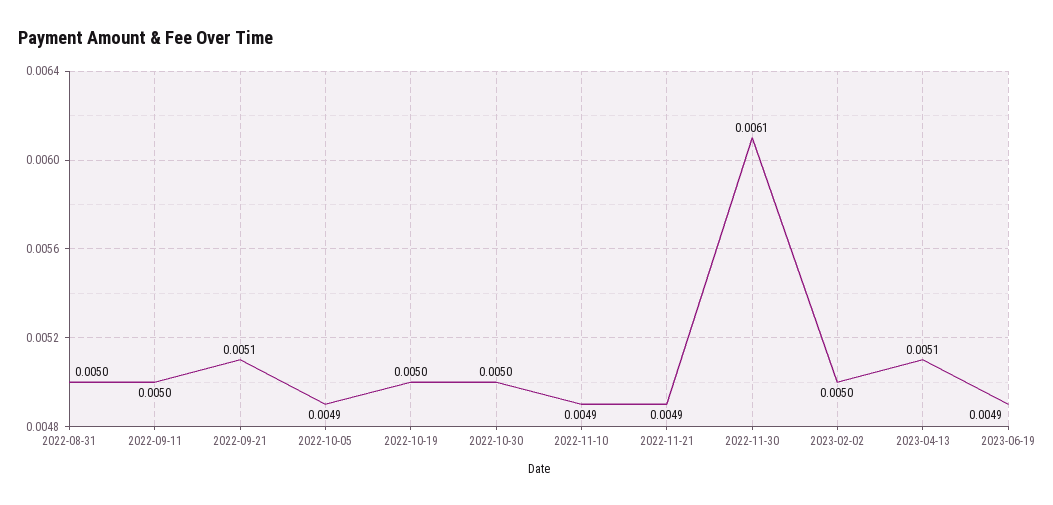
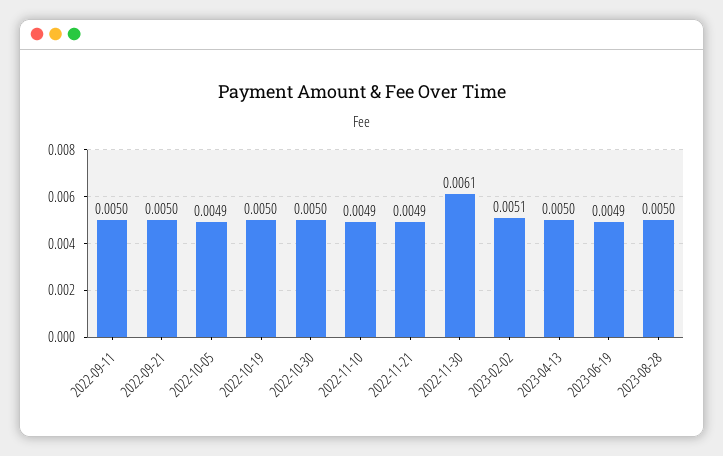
2022-08-31: 0.005 -> none
2022-09-21: 0.0051 -> 0.005
2023-02-02: 0.005 -> 0.0051
2023-04-13: 0.0051 -> 0.005
2023-08-28: none -> 0.005

